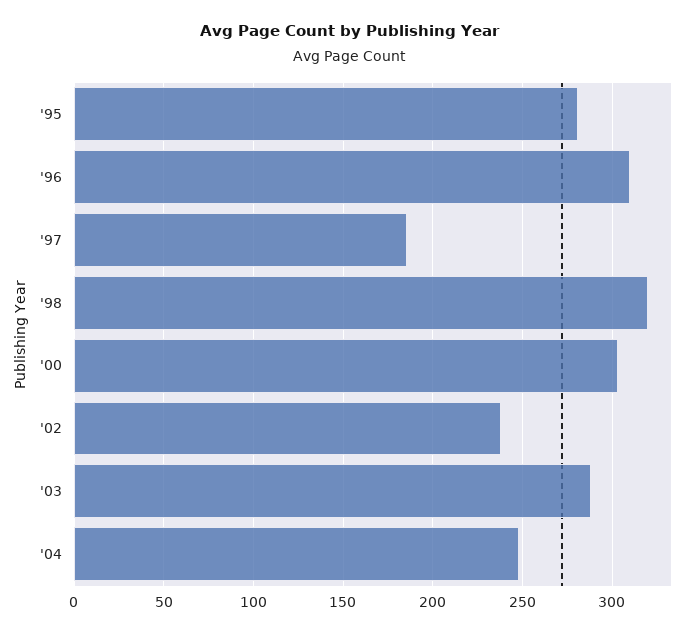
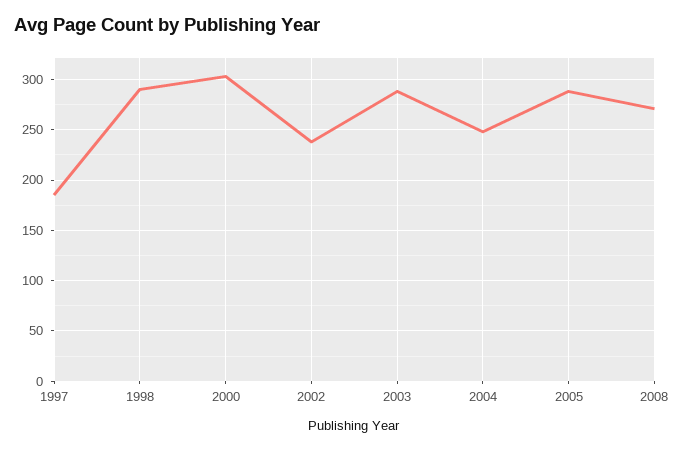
'95: 280 -> none
'96: 310 -> none
'98: 320 -> 290
2005: none -> 290
2008: none -> 270

